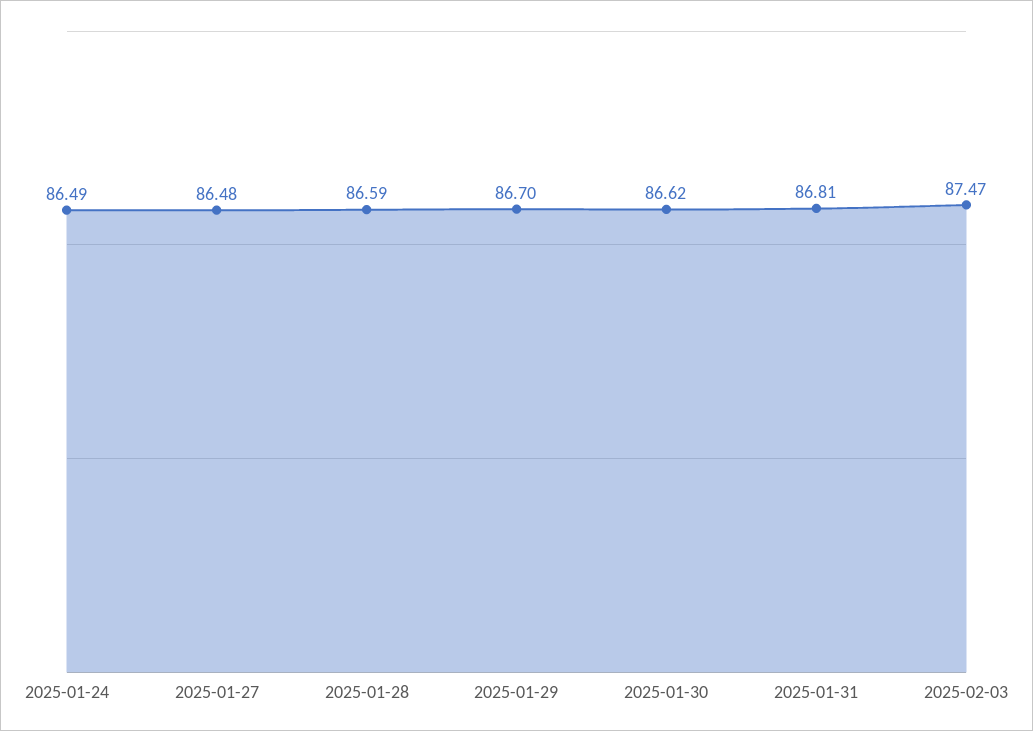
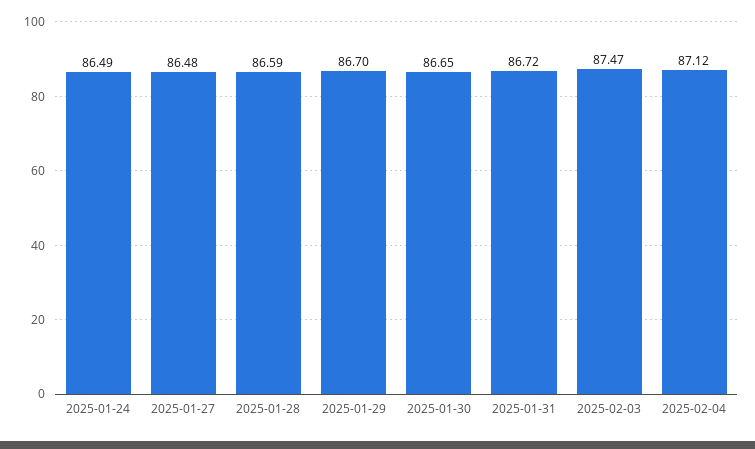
2025-01-30: 86.62 -> 86.65
2025-01-31: 86.81 -> 86.72
2025-02-04: none -> 87.12

